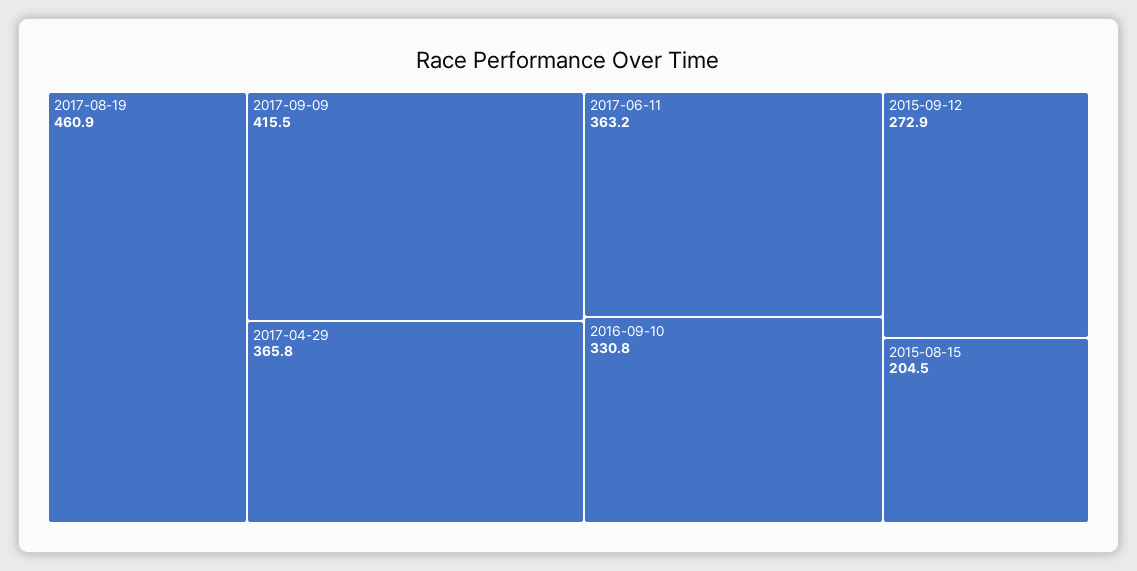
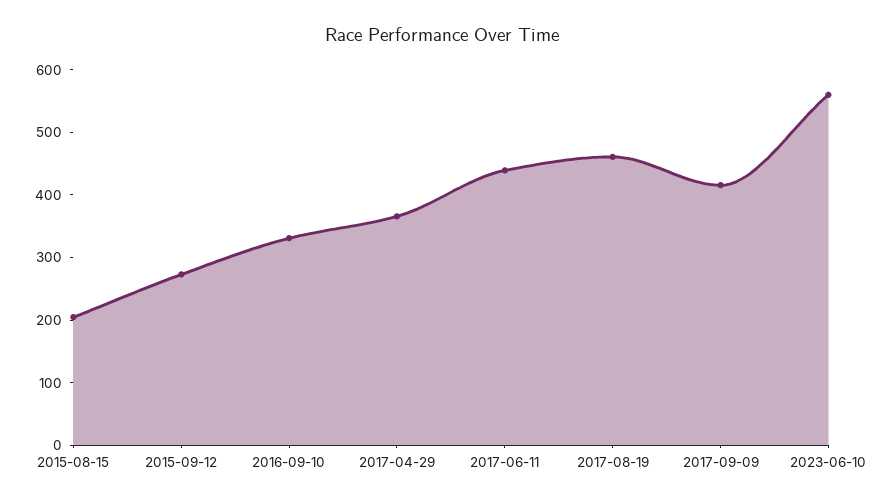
2017-06-11: 363.2 -> 440
2023-06-10: none -> 560

